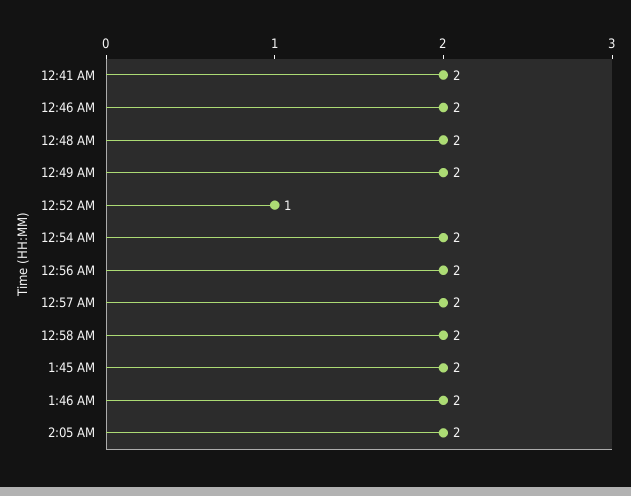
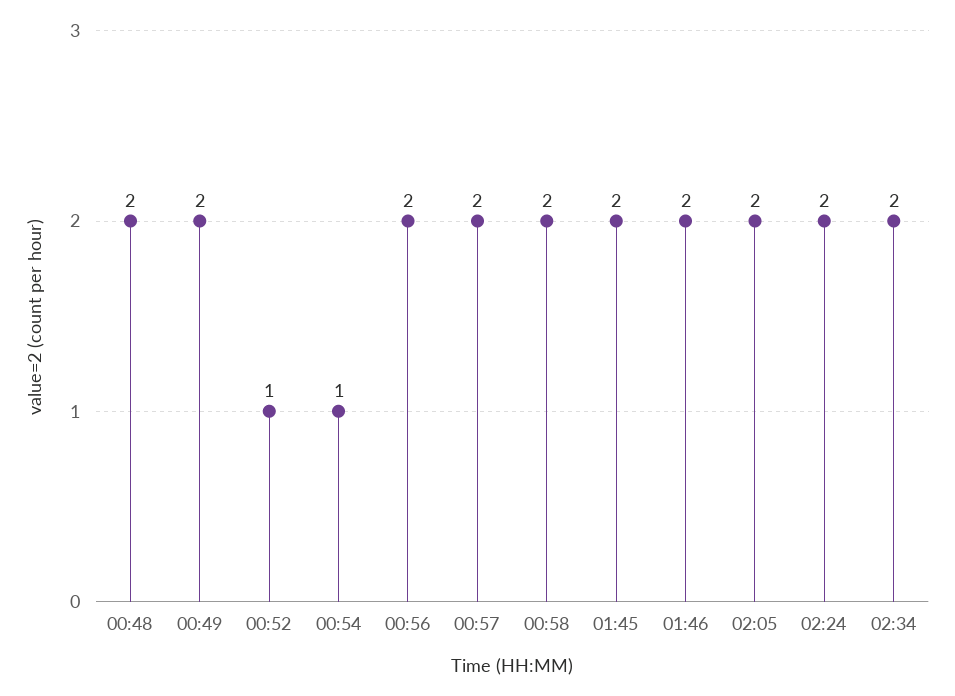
12:41 AM: 2 -> none
12:46 AM: 2 -> none
12:54 AM: 2 -> 1
02:24: none -> 2
02:34: none -> 2

